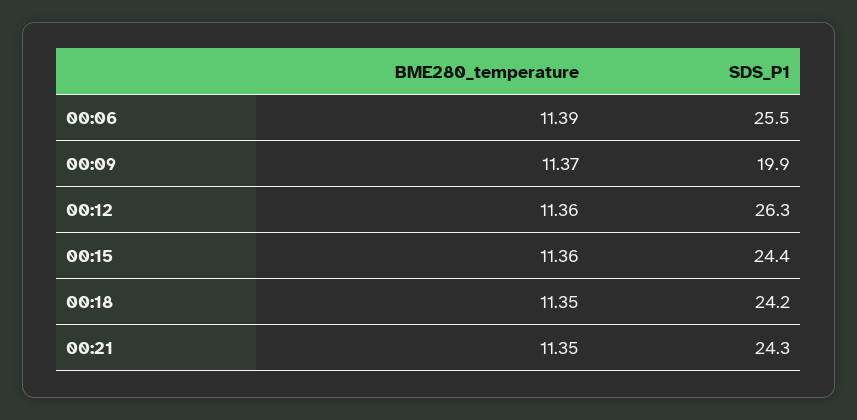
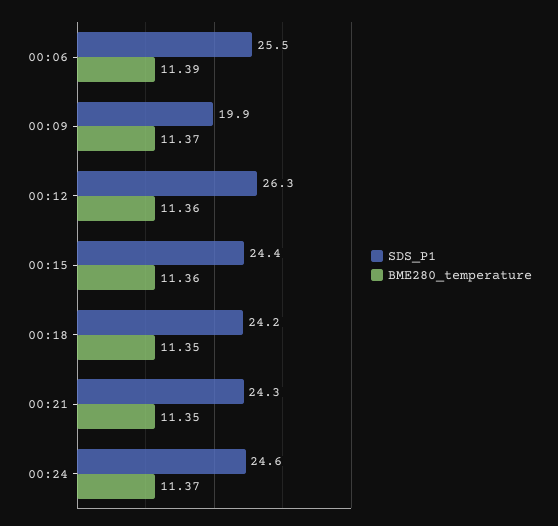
SDS_P1, 00:24: none -> 24.6
BME280_temperature, 00:24: none -> 11.37

